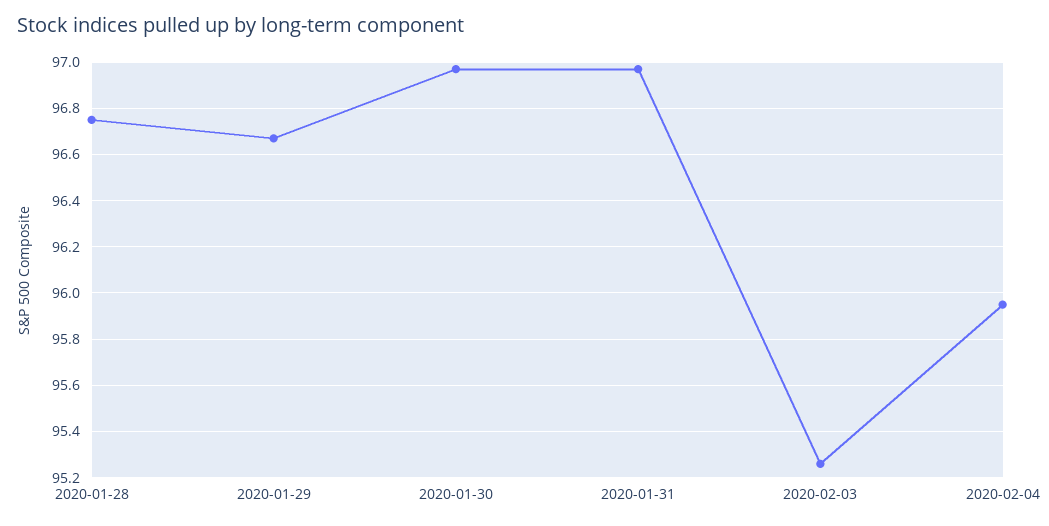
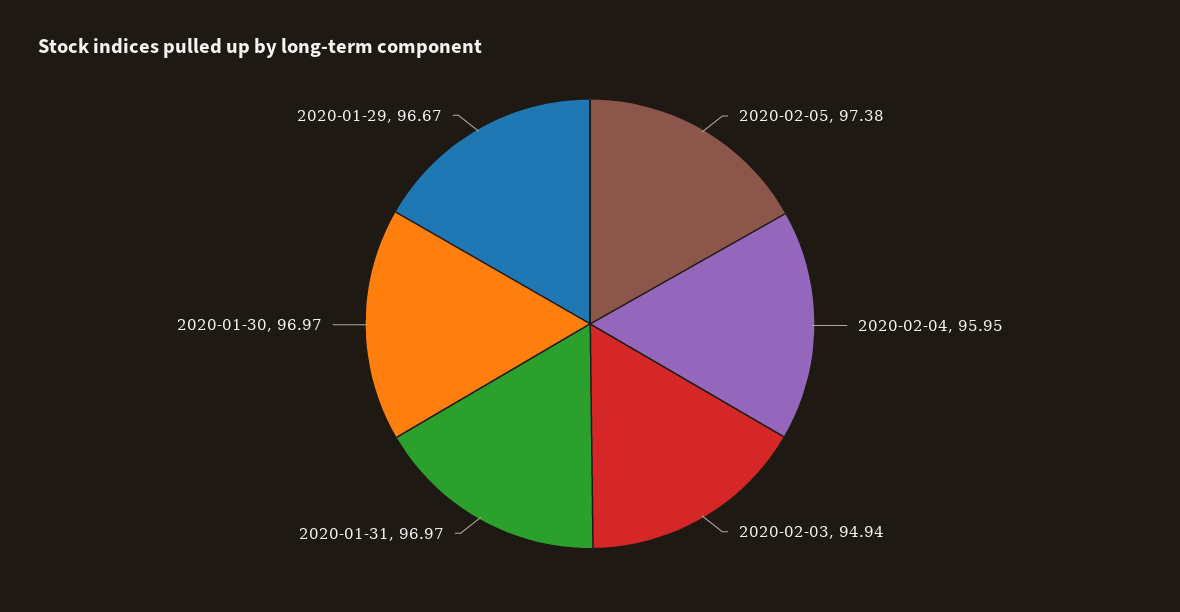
2020-01-28: 96.75 -> none
2020-02-03: 95.25 -> 94.94
2020-02-05: none -> 97.38

